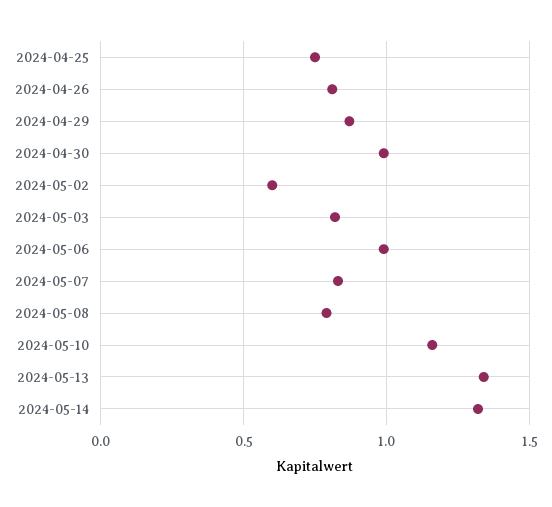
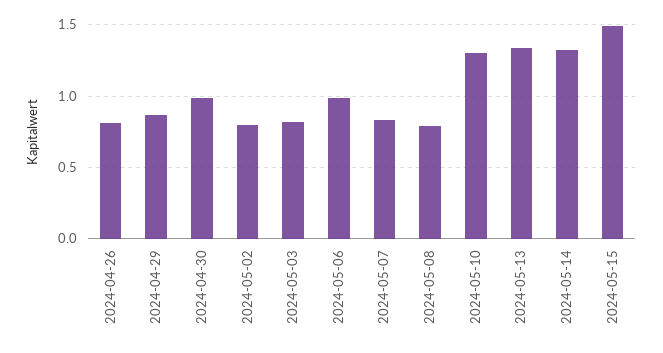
2024-04-25: 0.75 -> none
2024-05-02: 0.6 -> 0.8
2024-05-10: 1.15 -> 1.3
2024-05-15: none -> 1.5

